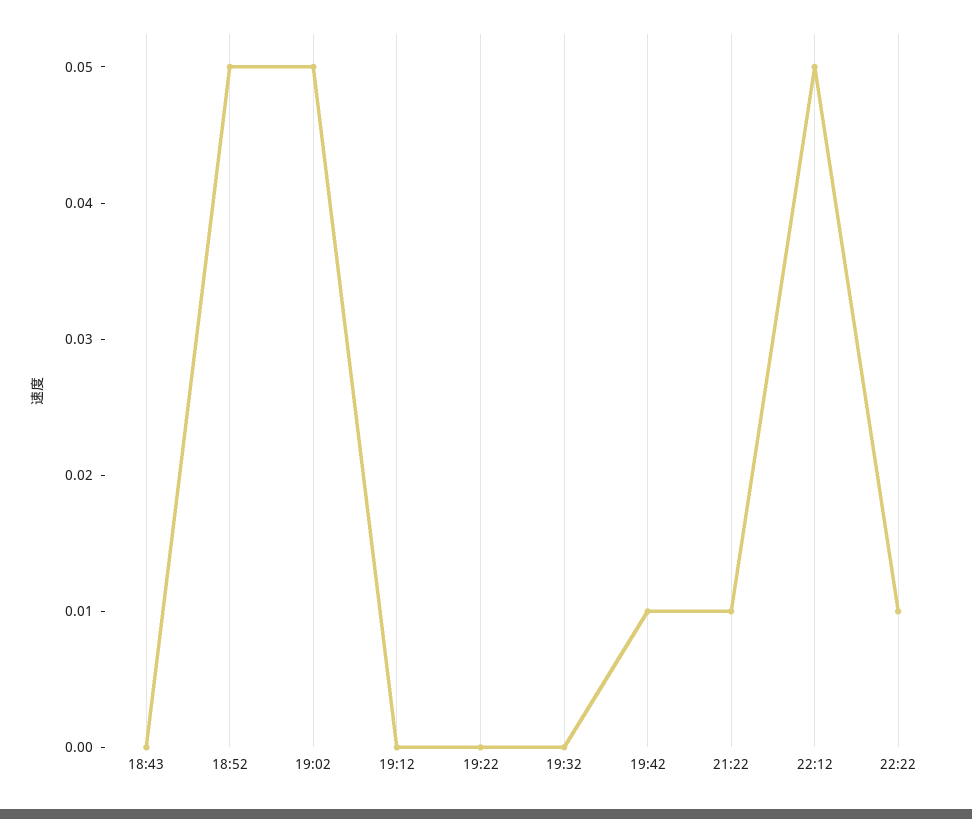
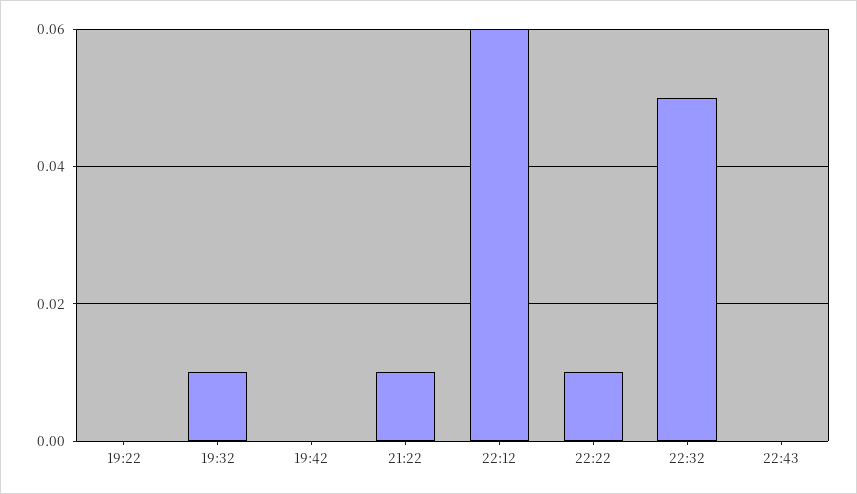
18:43: 0 -> none
18:52: 0.05 -> none
19:02: 0.05 -> none
19:12: 0 -> none
19:32: 0 -> 0.01
19:42: 0.01 -> 0
22:12: 0.05 -> 0.06
22:32: none -> 0.05
22:43: none -> 0

